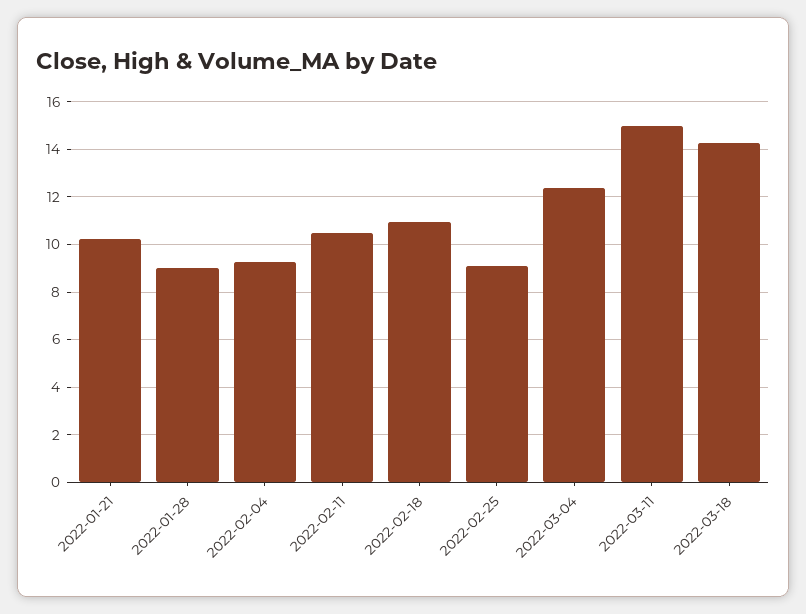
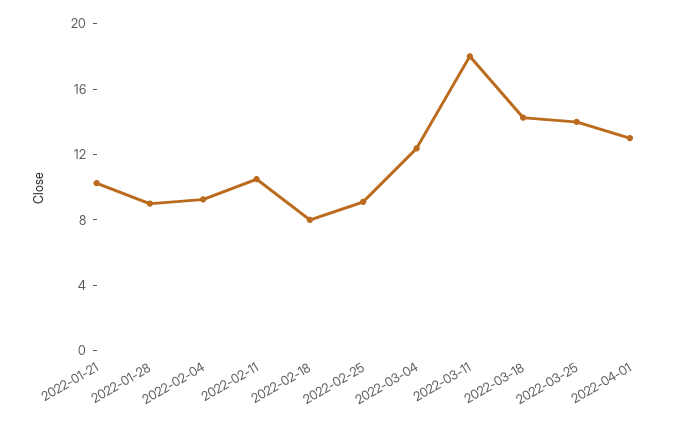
2022-02-18: 11 -> 8
2022-03-11: 15 -> 18
2022-03-25: none -> 14
2022-04-01: none -> 13

